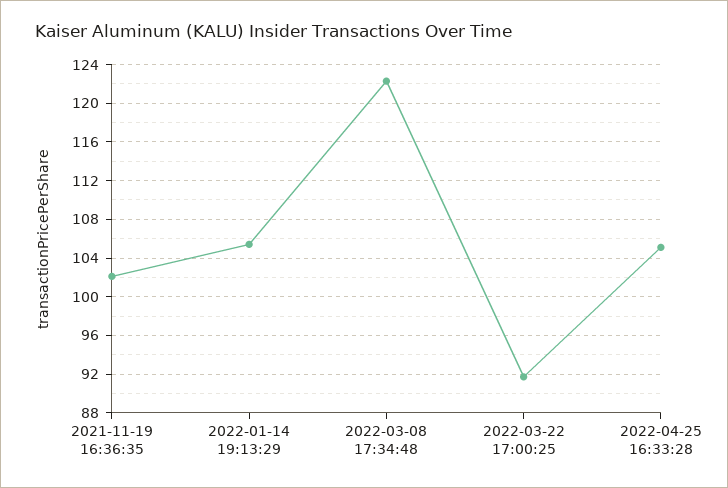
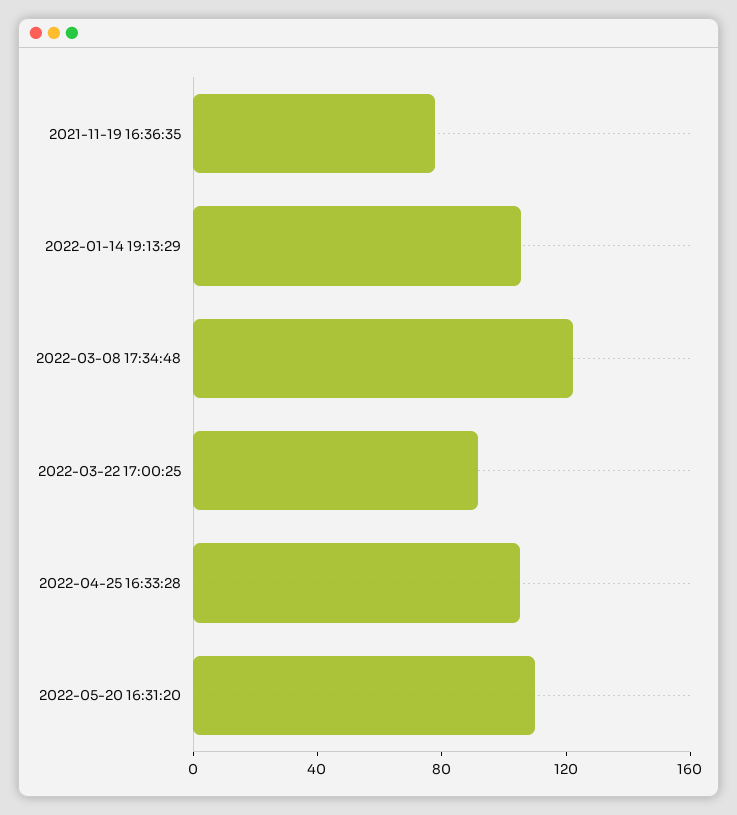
2021-11-19 16:36:35: 102 -> 80
2022-05-20 16:31:20: none -> 110

